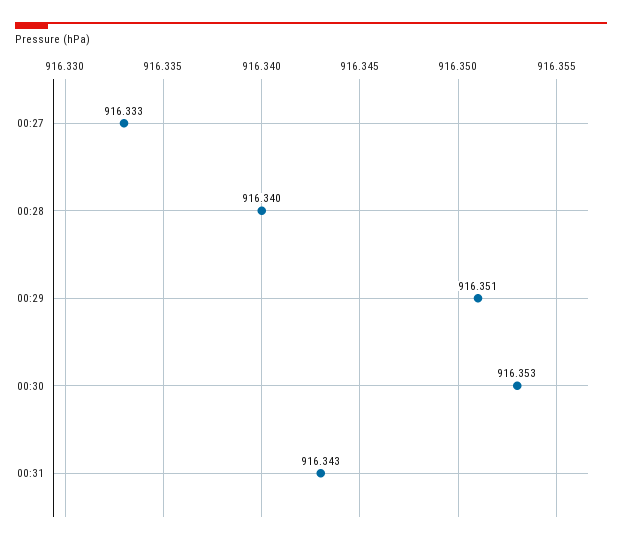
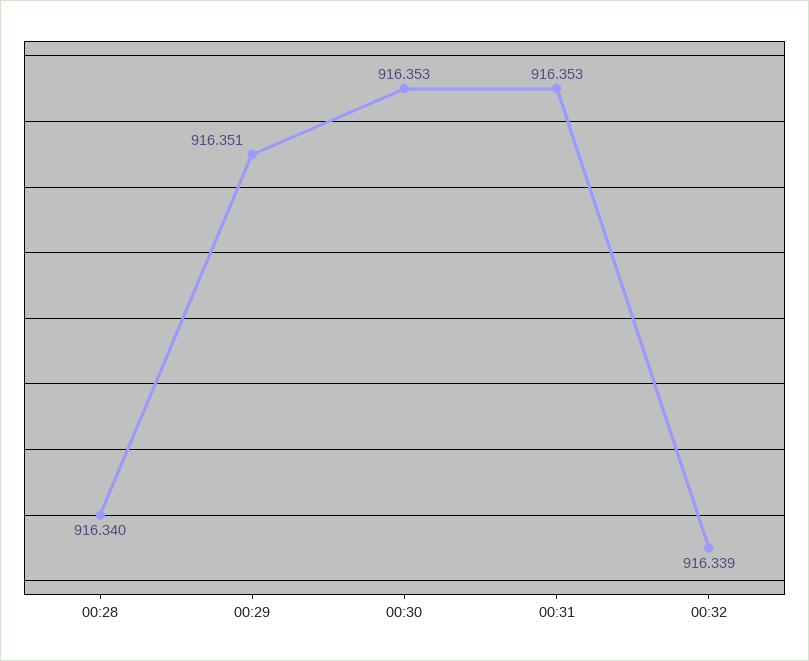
00:27: 916.333 -> none
00:31: 916.343 -> 916.353
00:32: none -> 916.339

